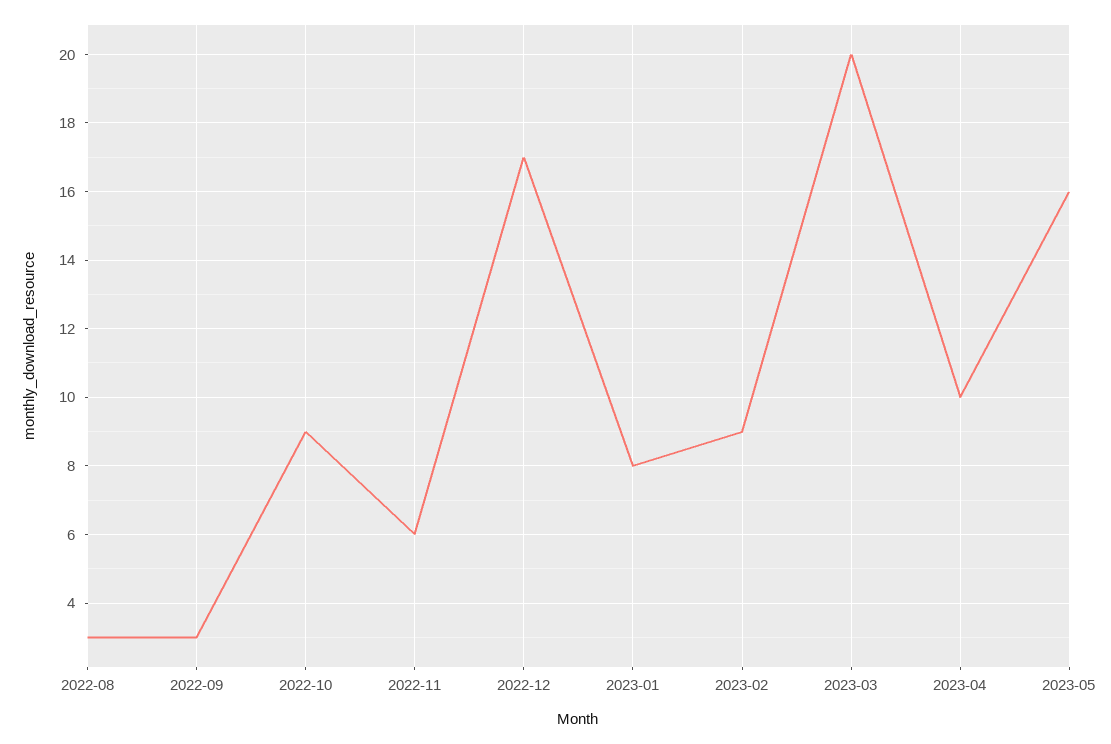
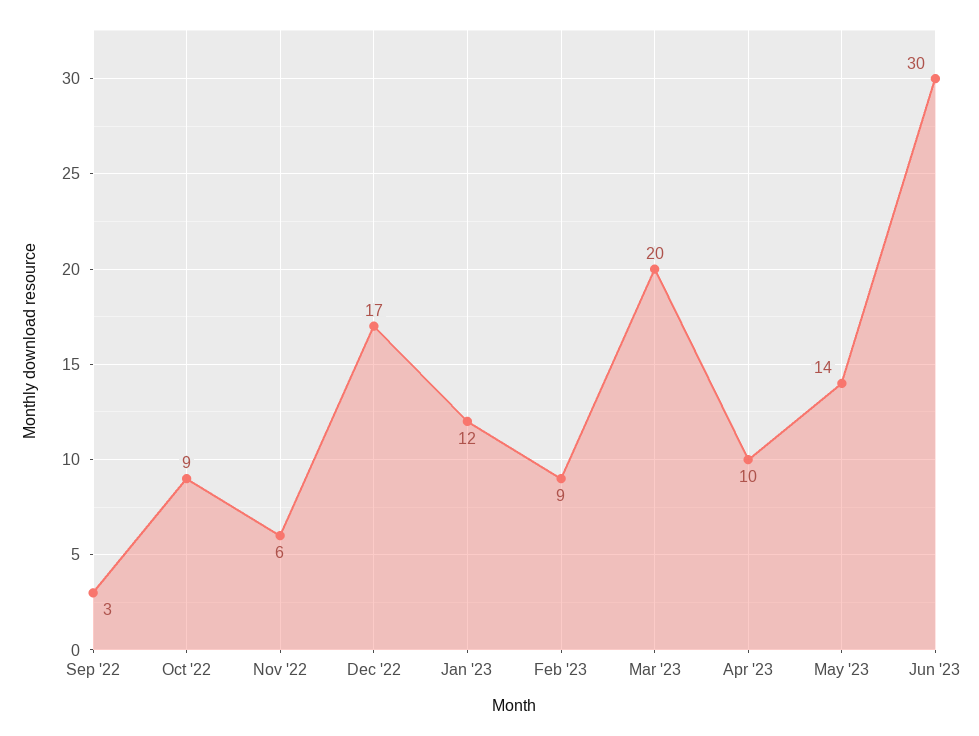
2022-08: 3 -> none
2023-01: 8 -> 12
2023-05: 16 -> 14
Jun '23: none -> 30

